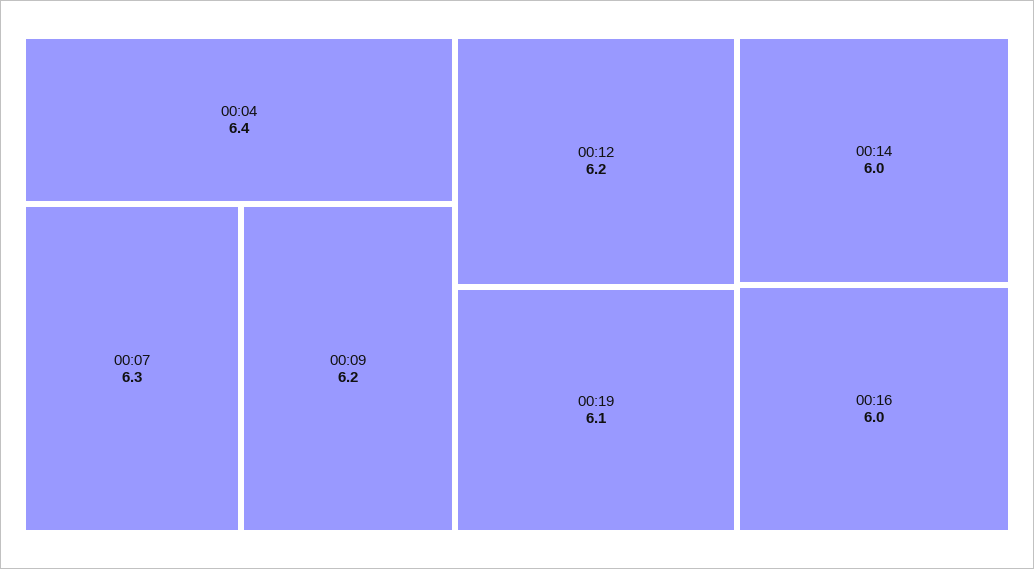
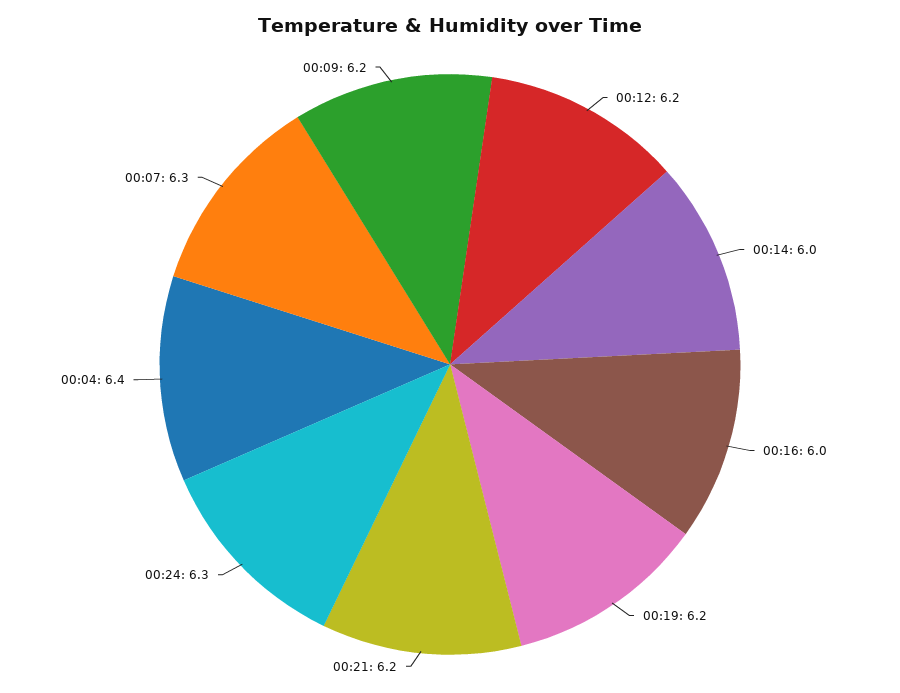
00:19: 6.1 -> 6.2
00:21: none -> 6.2
00:24: none -> 6.3

